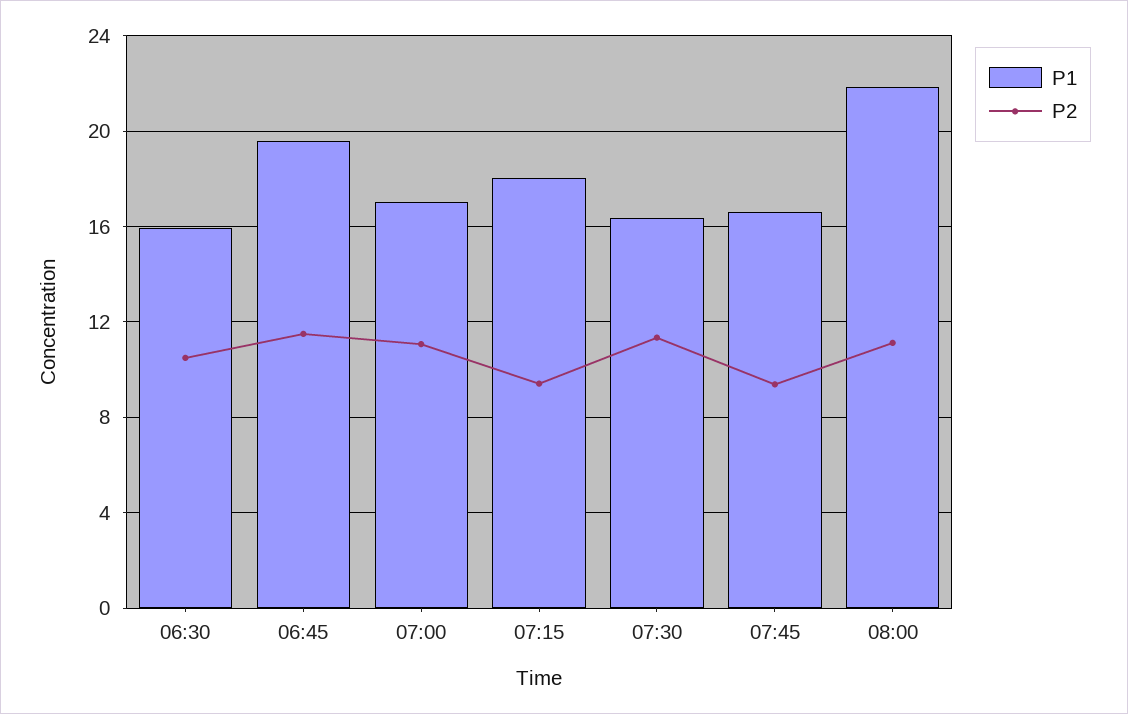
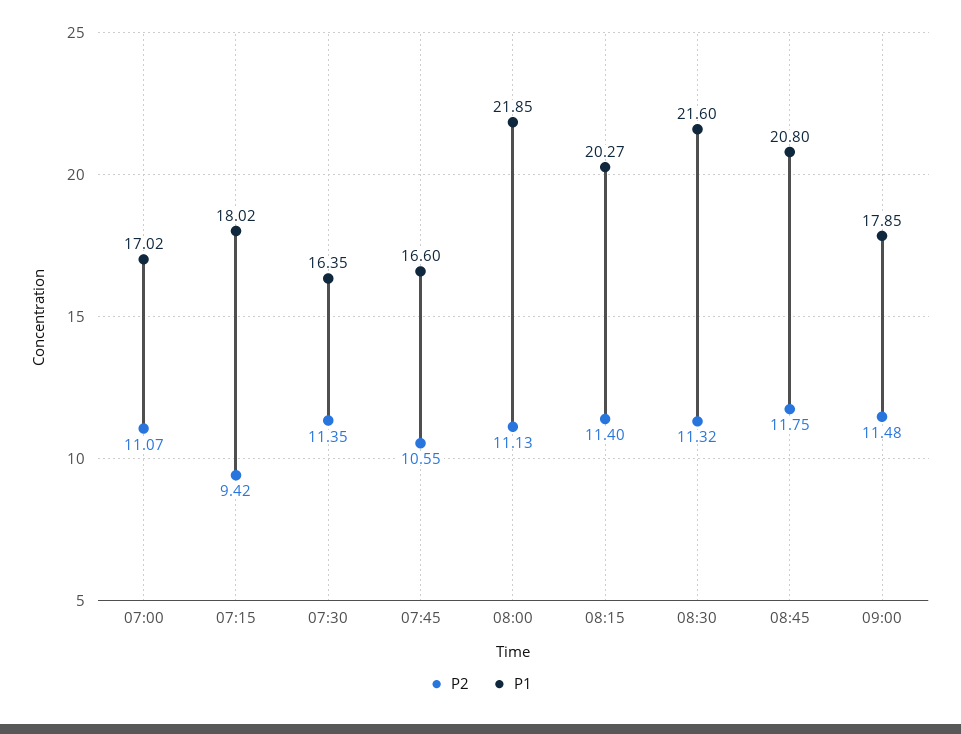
P1, 06:30: 16 -> none
P2, 06:30: 10.5 -> none
P1, 06:45: 19.5 -> none
P2, 06:45: 11.5 -> none
P2, 07:45: 9.5 -> 10.55
P2, 08:15: none -> 11.4
P1, 08:15: none -> 20.27
P2, 08:30: none -> 11.32
P1, 08:30: none -> 21.6
P2, 08:45: none -> 11.75
P1, 08:45: none -> 20.8
P2, 09:00: none -> 11.48
P1, 09:00: none -> 17.85

